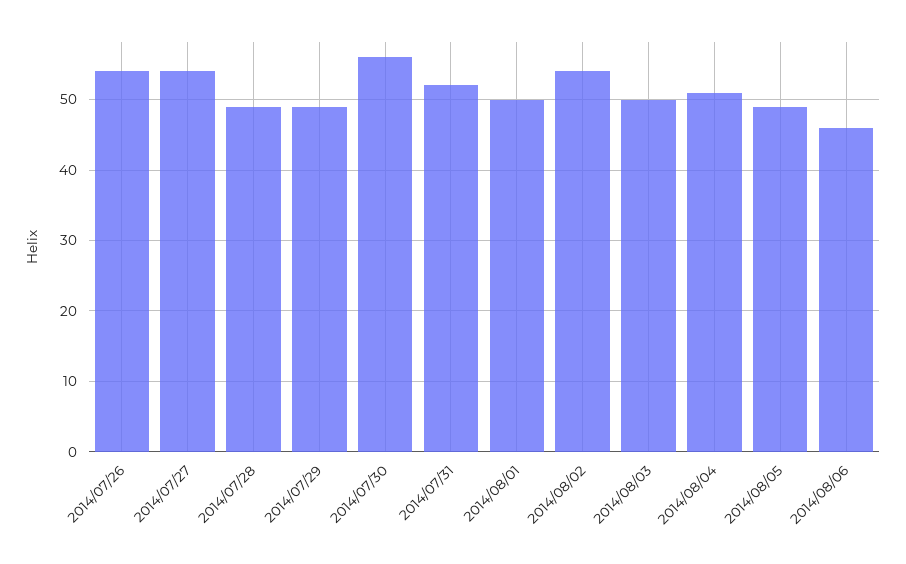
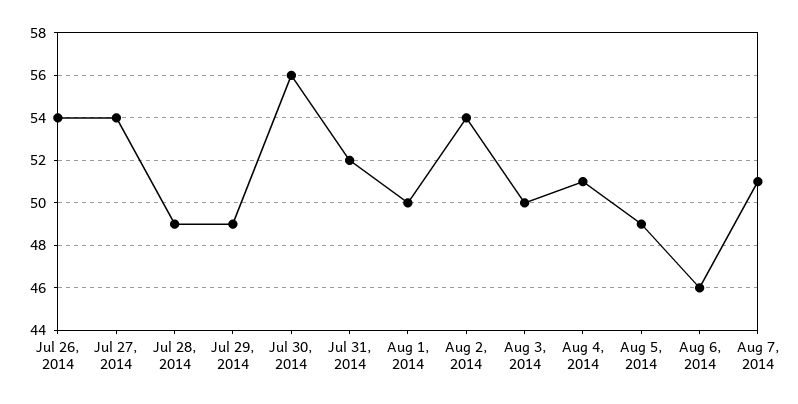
Aug 7, 2014: none -> 51

